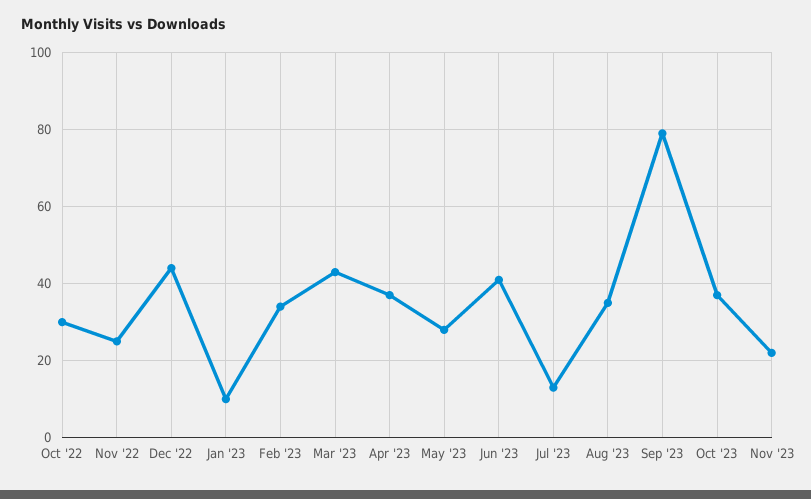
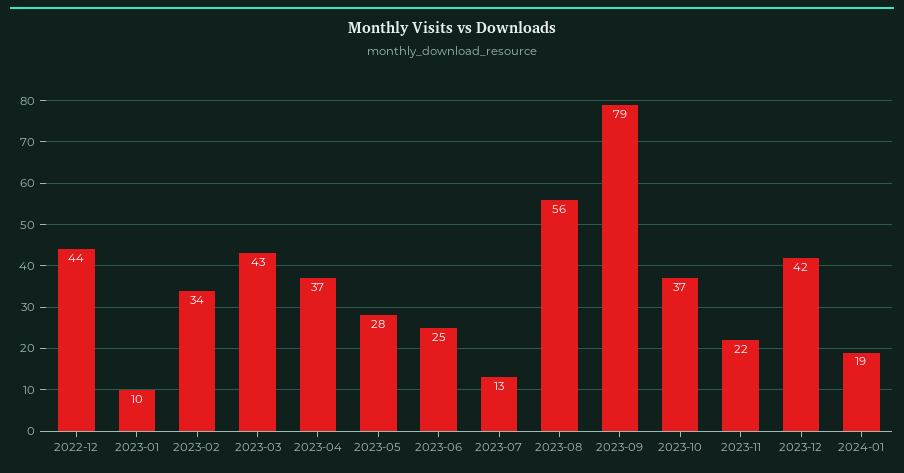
Oct '22: 30 -> none
Nov '22: 25 -> none
Jun '23: 40 -> 25
Aug '23: 35 -> 56
2023-12: none -> 42
2024-01: none -> 19

